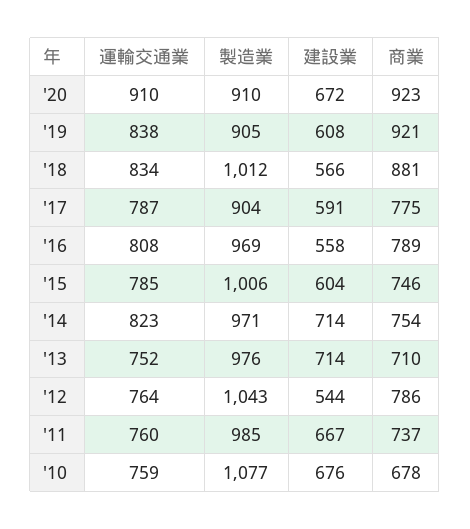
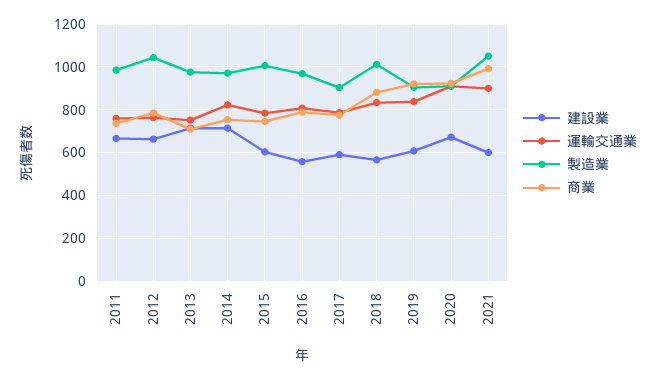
建設業, '12: 544 -> 650
運輸交通業, '10: 759 -> none
製造業, '10: 1077 -> none
建設業, '10: 676 -> none
商業, '10: 678 -> none
建設業, 2021: none -> 600
運輸交通業, 2021: none -> 900
製造業, 2021: none -> 1050
商業, 2021: none -> 1000

